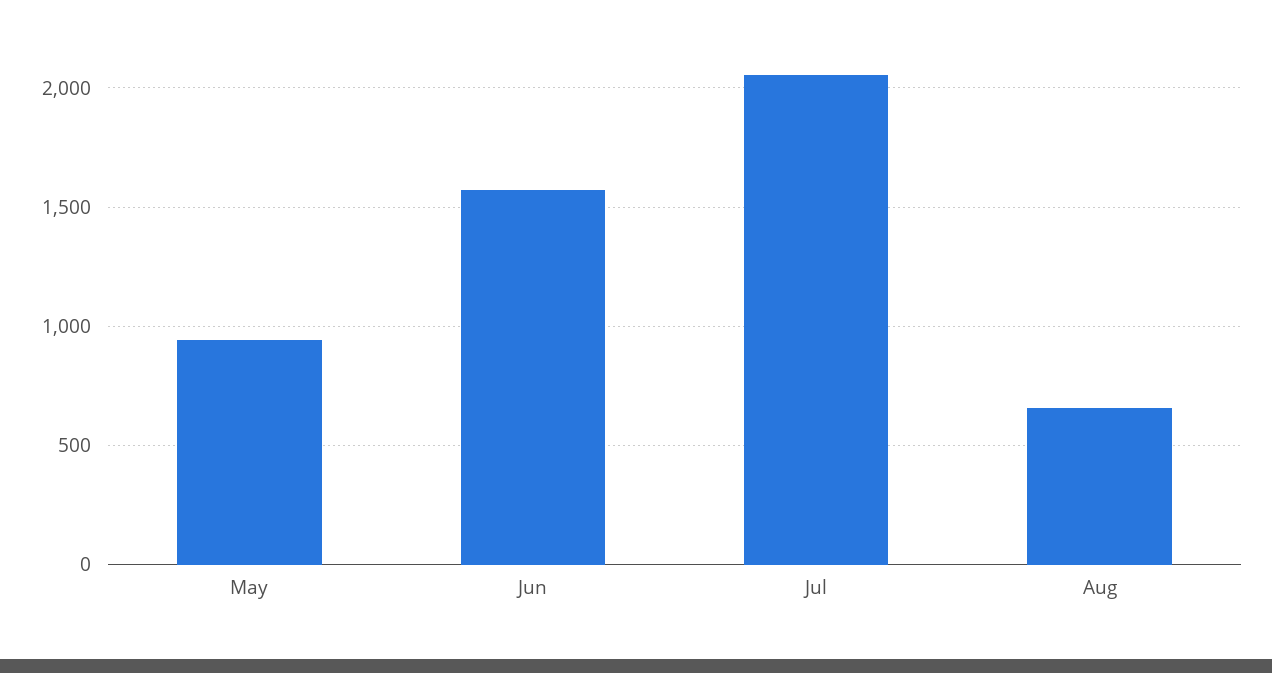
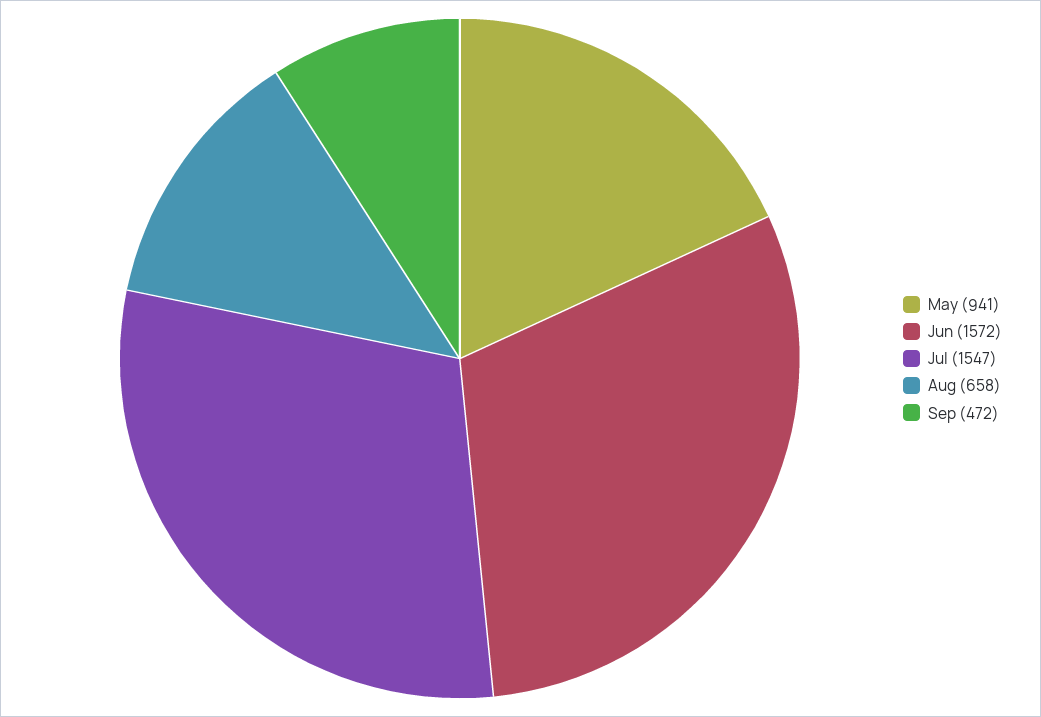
Jul: 2050 -> 1547
Sep: none -> 472

